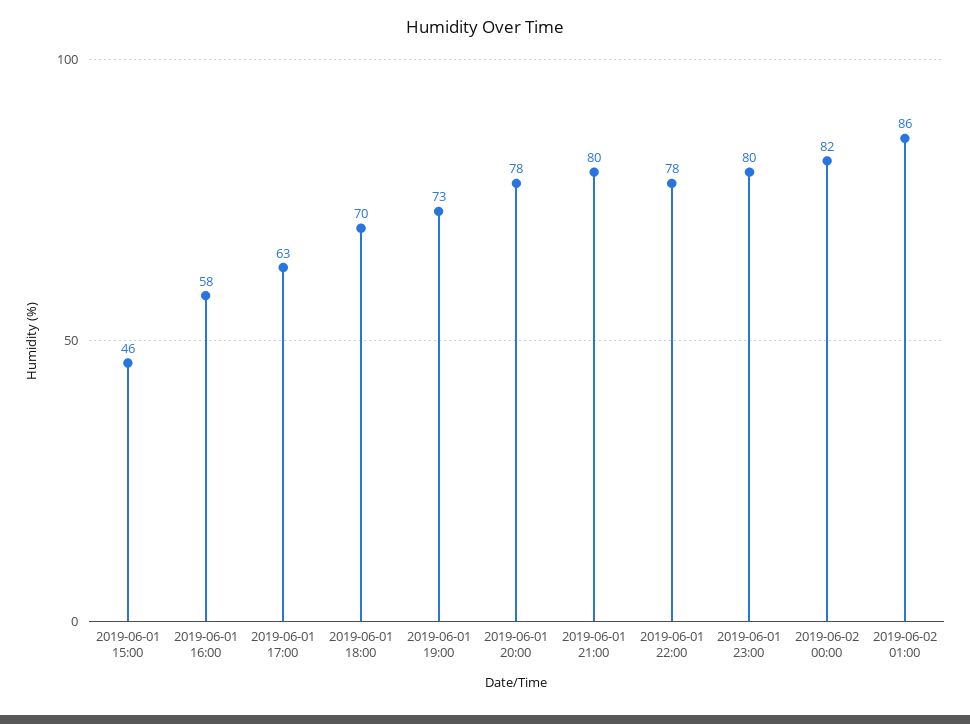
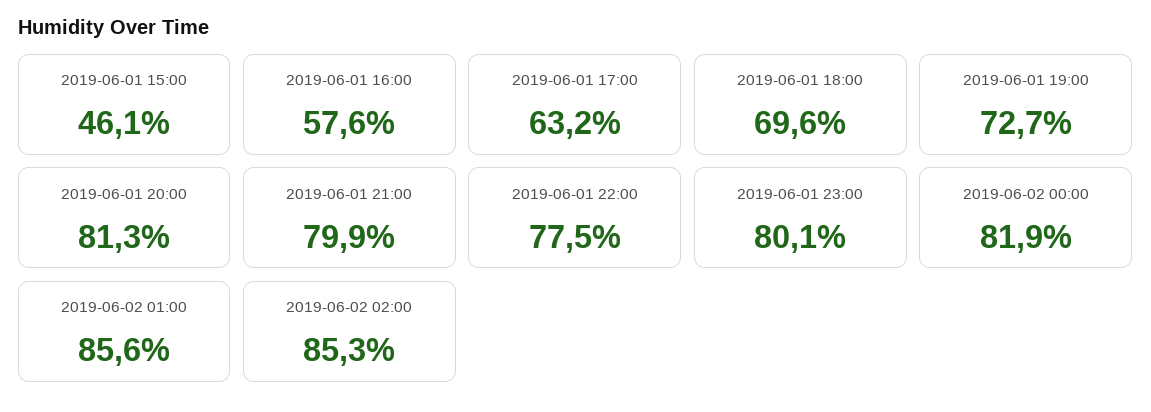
2019-06-01 20:00: 78 -> 81.3
2019-06-02 02:00: none -> 85.3

